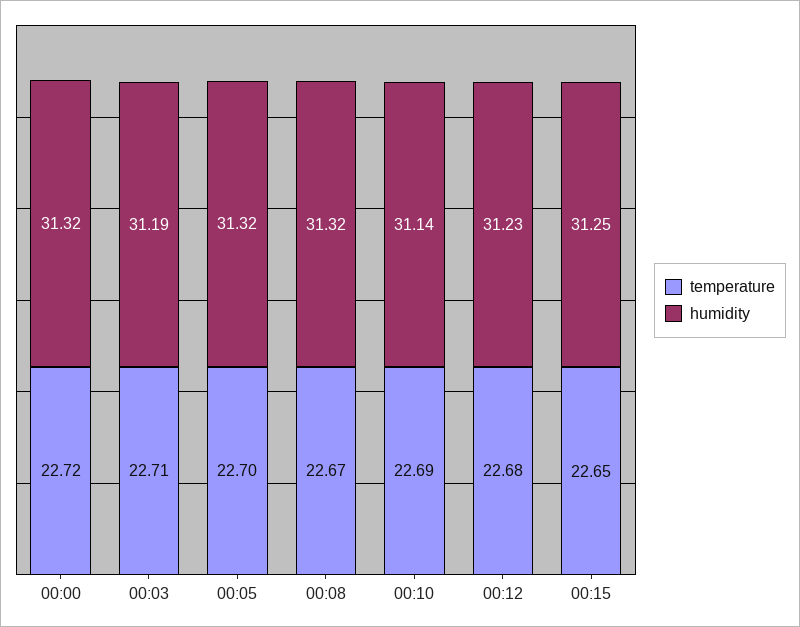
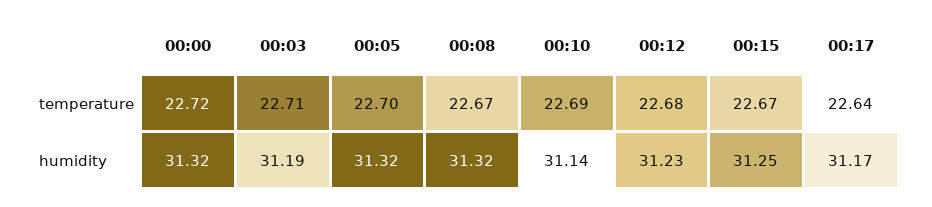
temperature, 00:15: 22.65 -> 22.67
temperature, 00:17: none -> 22.64
humidity, 00:17: none -> 31.17

